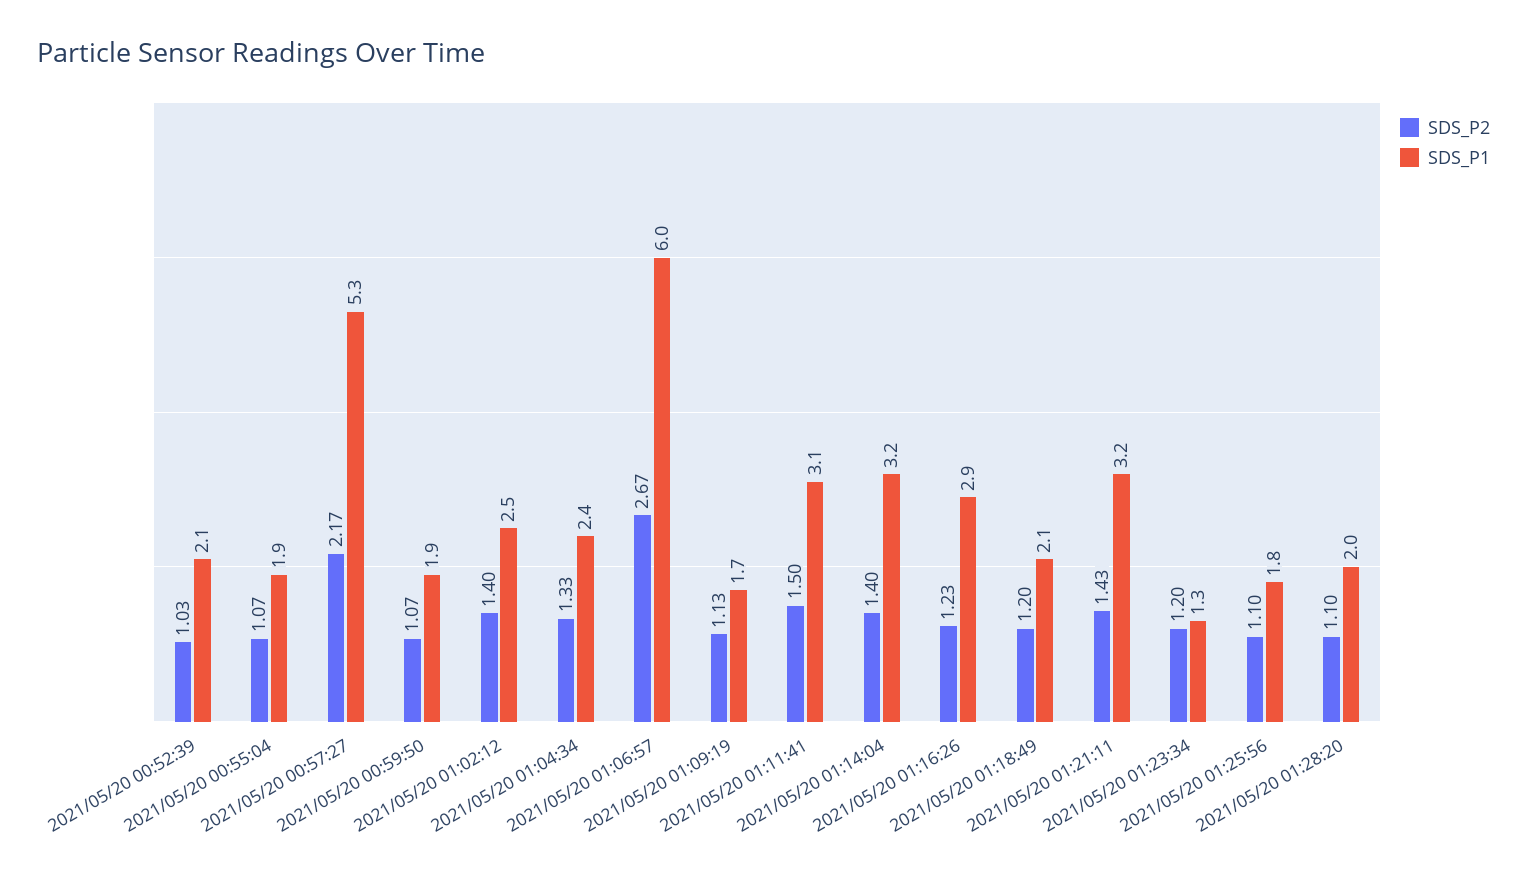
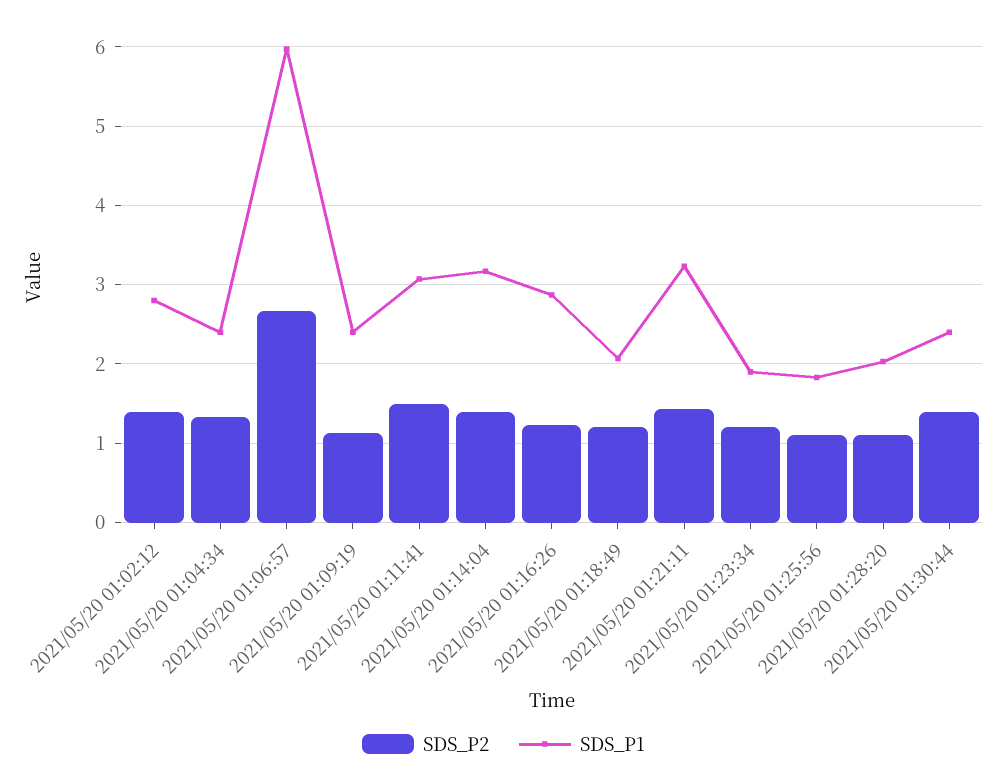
SDS_P2, 2021/05/20 00:52:39: 1.03 -> none
SDS_P1, 2021/05/20 00:52:39: 2.1 -> none
SDS_P2, 2021/05/20 00:55:04: 1.07 -> none
SDS_P1, 2021/05/20 00:55:04: 1.9 -> none
SDS_P2, 2021/05/20 00:57:27: 2.17 -> none
SDS_P1, 2021/05/20 00:57:27: 5.3 -> none
SDS_P2, 2021/05/20 00:59:50: 1.07 -> none
SDS_P1, 2021/05/20 00:59:50: 1.9 -> none
SDS_P1, 2021/05/20 01:02:12: 2.5 -> 2.8
SDS_P1, 2021/05/20 01:09:19: 1.7 -> 2.4
SDS_P1, 2021/05/20 01:23:34: 1.3 -> 1.9
SDS_P2, 2021/05/20 01:30:44: none -> 1.4
SDS_P1, 2021/05/20 01:30:44: none -> 2.4

